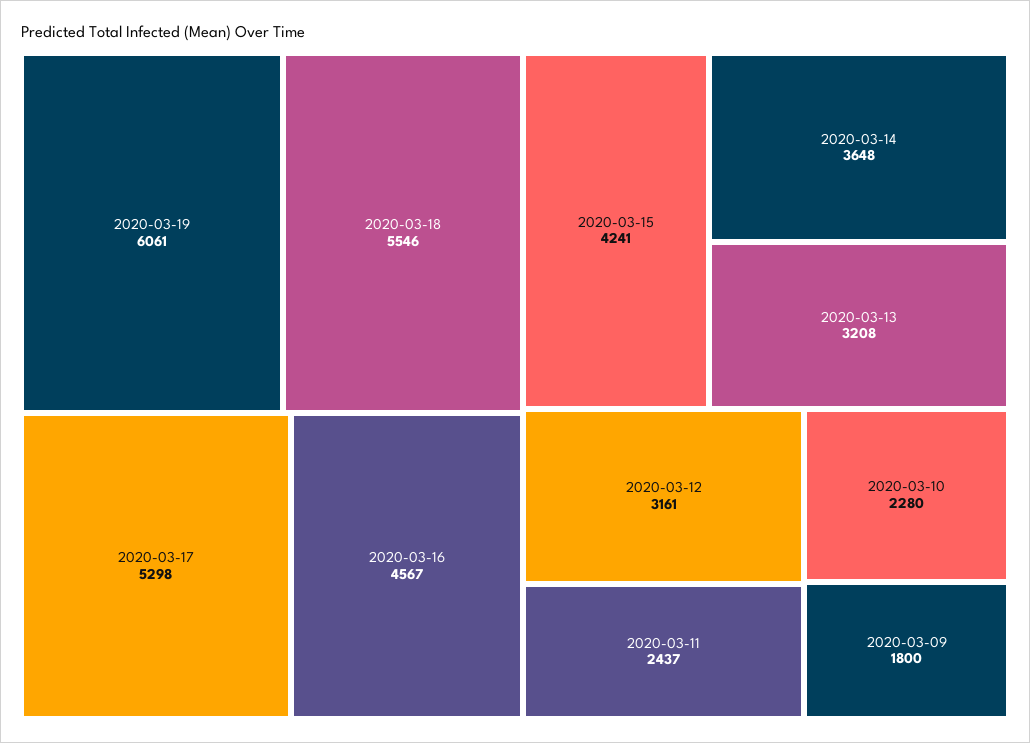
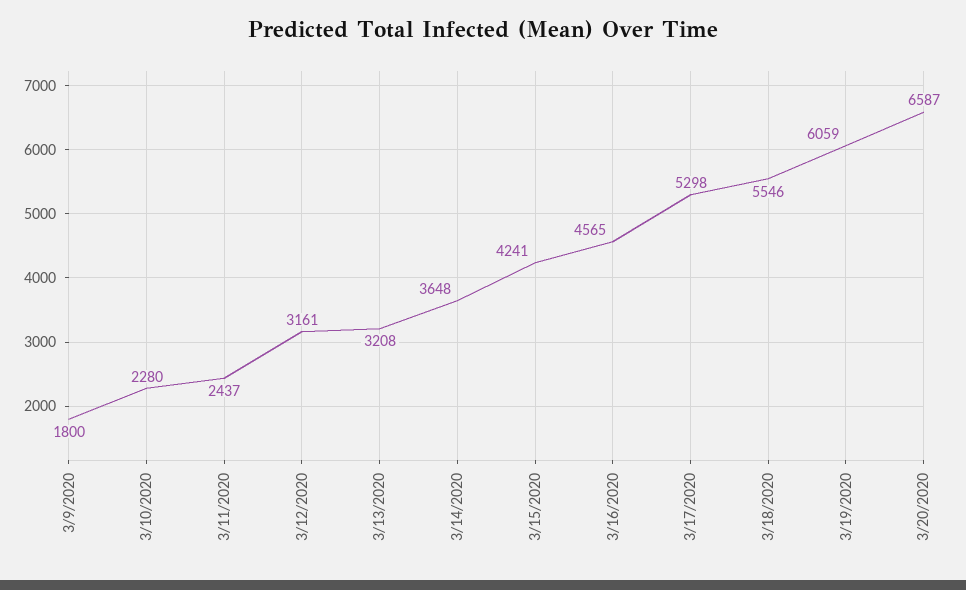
2020-03-19: 6061 -> 6059
2020-03-16: 4567 -> 4565
3/20/2020: none -> 6587

